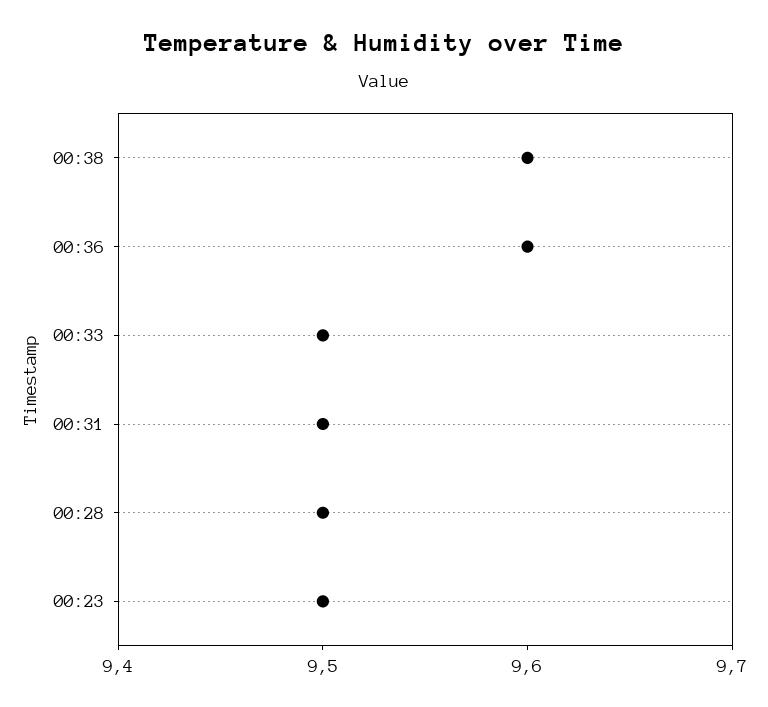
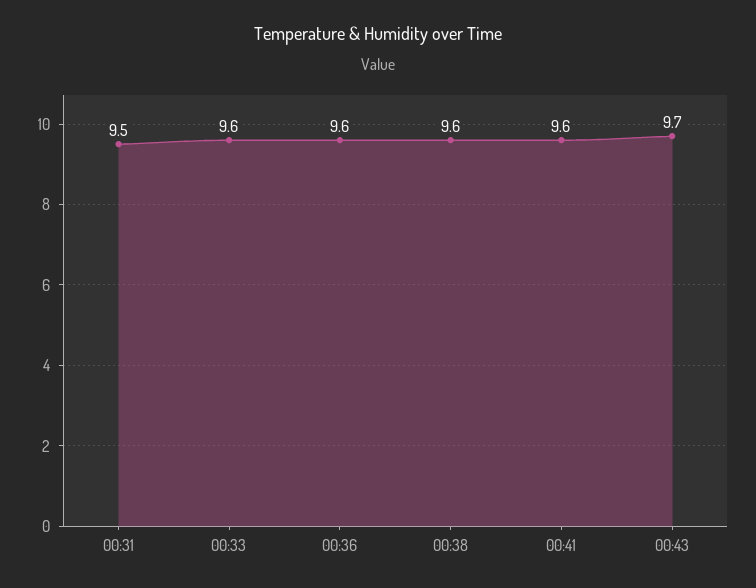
00:33: 9.5 -> 9.6
00:28: 9.5 -> none
00:23: 9.5 -> none
00:41: none -> 9.6
00:43: none -> 9.7

